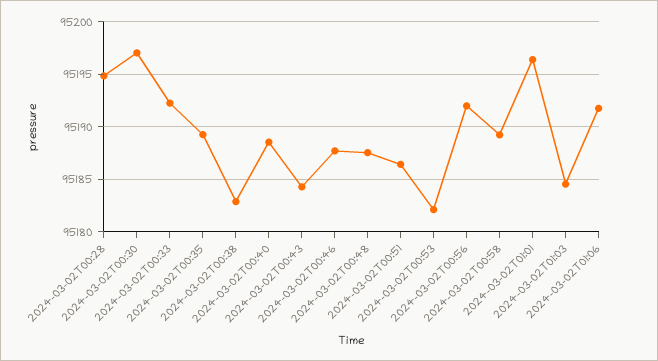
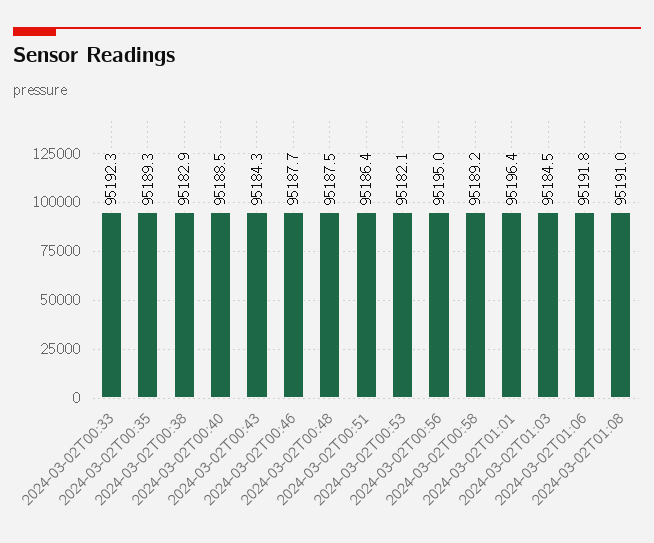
2024-03-02T00:28: 95195 -> none
2024-03-02T00:30: 95197 -> none
2024-03-02T00:56: 95192 -> 95195
2024-03-02T01:08: none -> 95191

